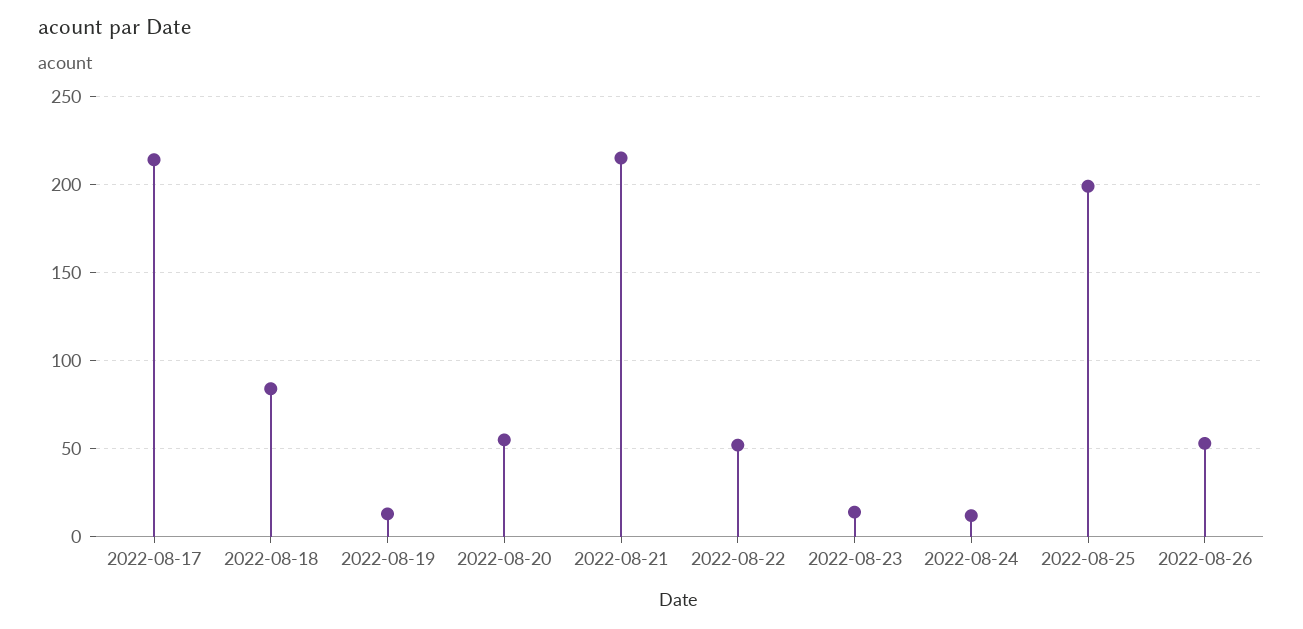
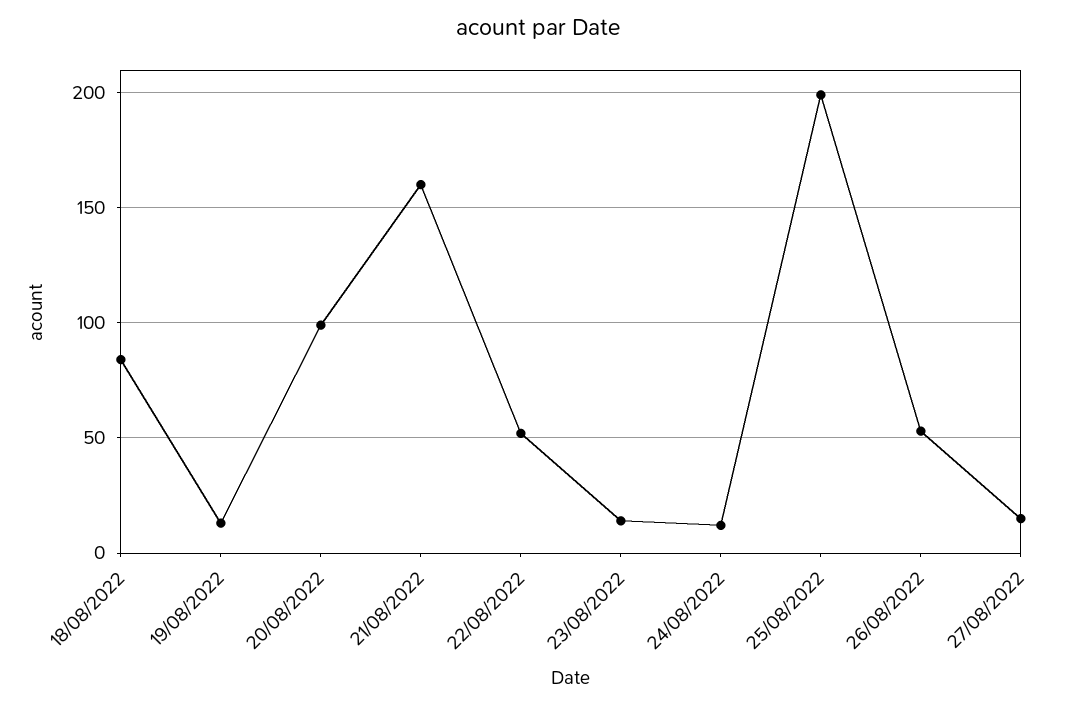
2022-08-17: 215 -> none
2022-08-20: 55 -> 100
2022-08-21: 215 -> 160
27/08/2022: none -> 15

